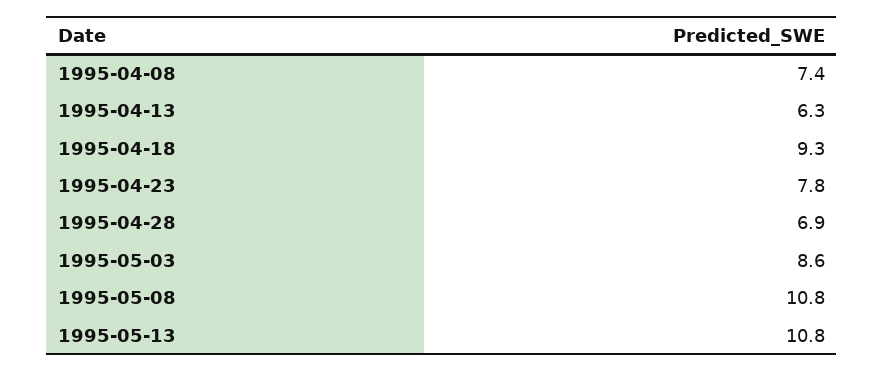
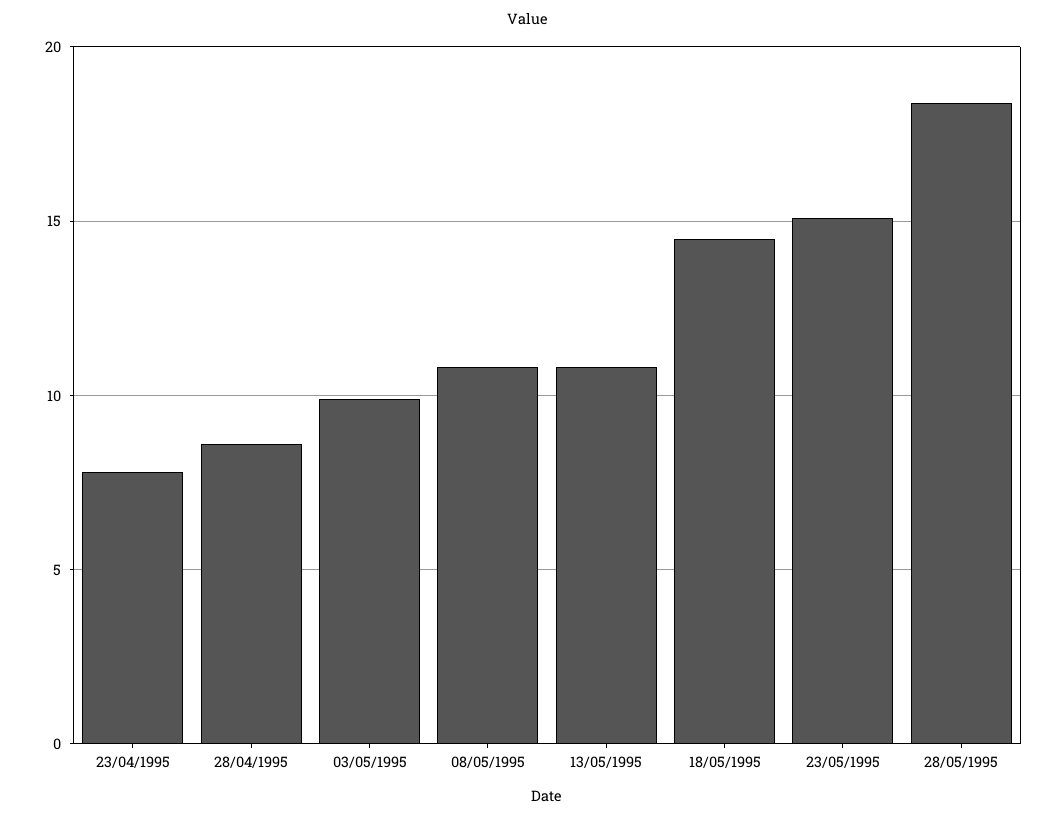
1995-04-08: 7.4 -> none
1995-04-13: 6.3 -> none
1995-04-18: 9.3 -> none
1995-04-28: 6.9 -> 8.5
1995-05-03: 8.6 -> 10
18/05/1995: none -> 14.5
23/05/1995: none -> 15
28/05/1995: none -> 18.5

